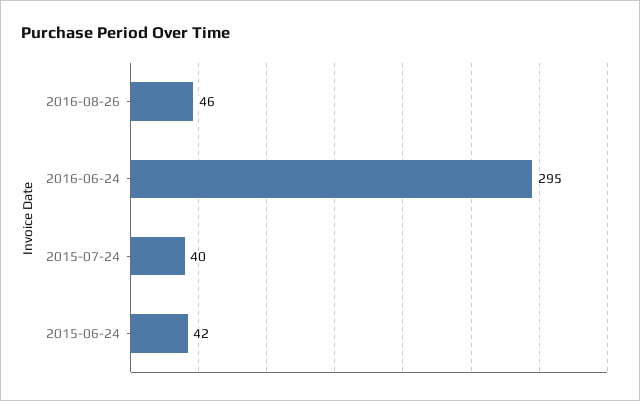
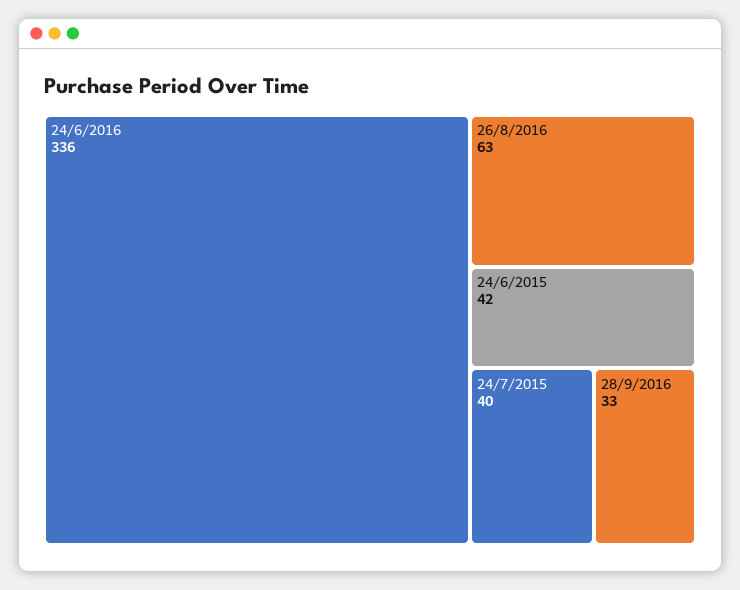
2016-08-26: 46 -> 63
2016-06-24: 295 -> 336
28/9/2016: none -> 33

